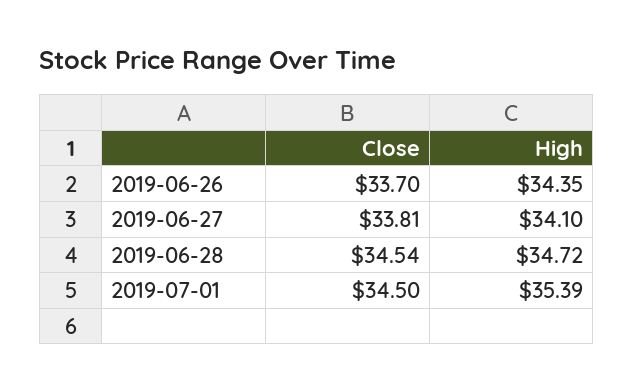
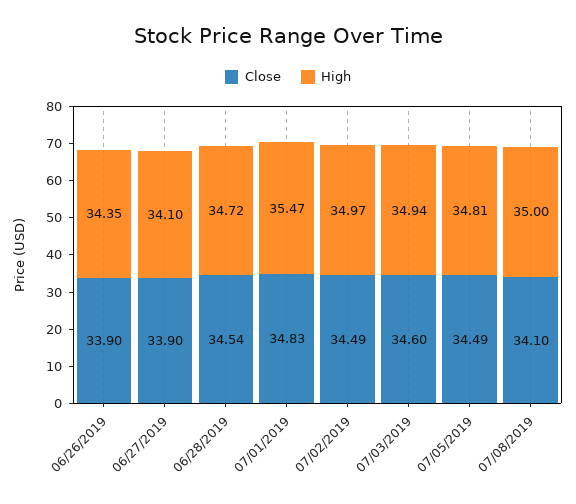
Close, 2019-06-26: 33.7 -> 33.9
Close, 2019-06-27: 33.81 -> 33.9
Close, 2019-07-01: 34.5 -> 34.83
High, 2019-07-01: 35.39 -> 35.47
Close, 07/02/2019: none -> 34.49
High, 07/02/2019: none -> 34.97
Close, 07/03/2019: none -> 34.6
High, 07/03/2019: none -> 34.94
Close, 07/05/2019: none -> 34.49
High, 07/05/2019: none -> 34.81
Close, 07/08/2019: none -> 34.1
High, 07/08/2019: none -> 35

